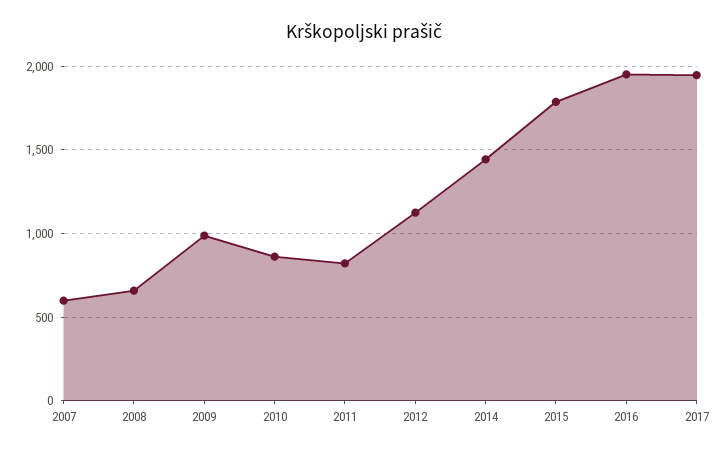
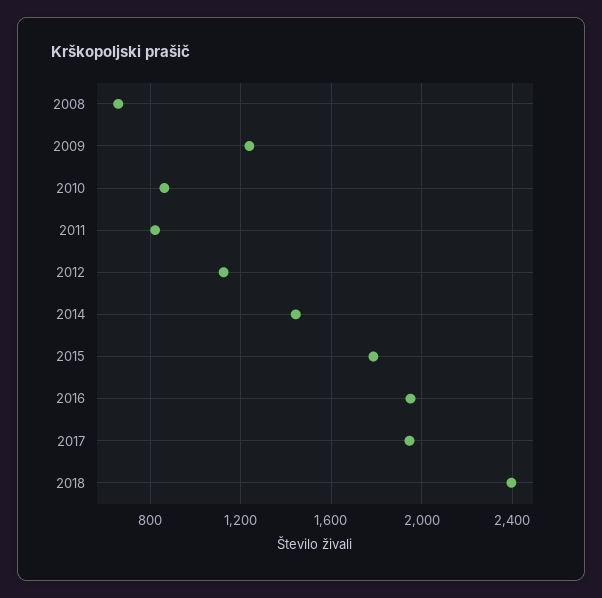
2007: 600 -> none
2009: 1000 -> 1250
2018: none -> 2400

